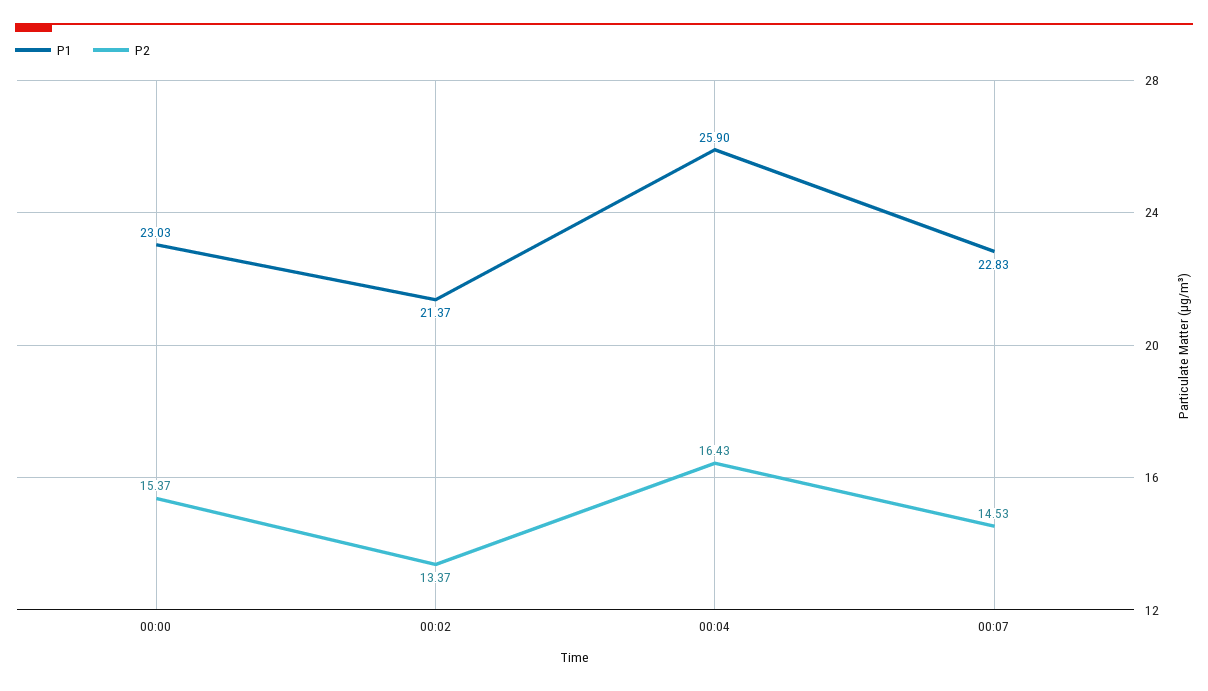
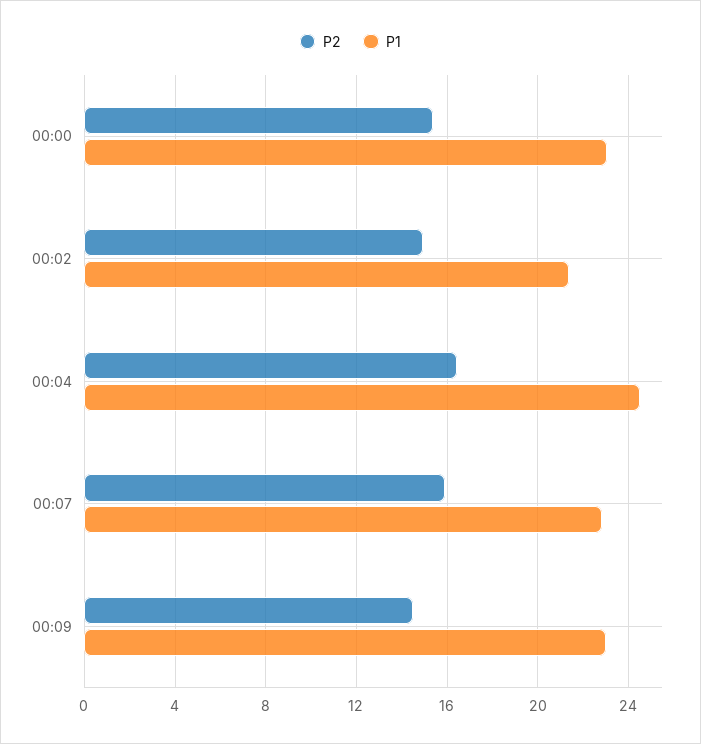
P2, 00:02: 13.37 -> 15
P1, 00:04: 25.9 -> 24.5
P2, 00:07: 14.53 -> 16
P2, 00:09: none -> 14.5
P1, 00:09: none -> 23

